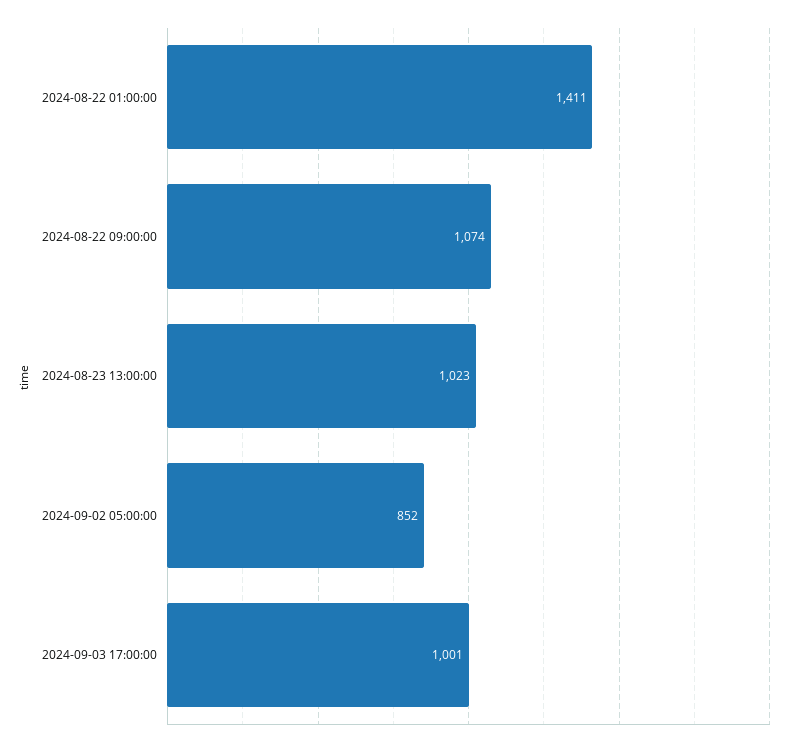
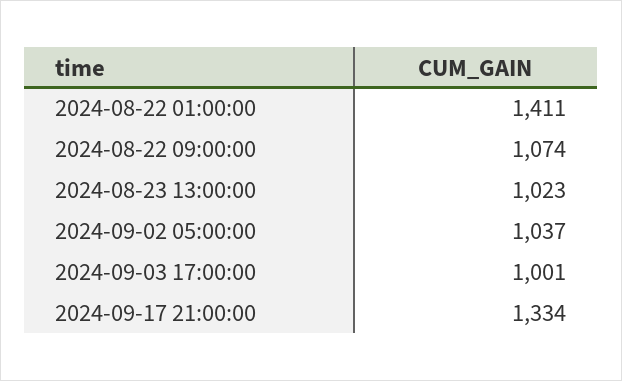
2024-09-02 05:00:00: 852 -> 1037
2024-09-17 21:00:00: none -> 1334

